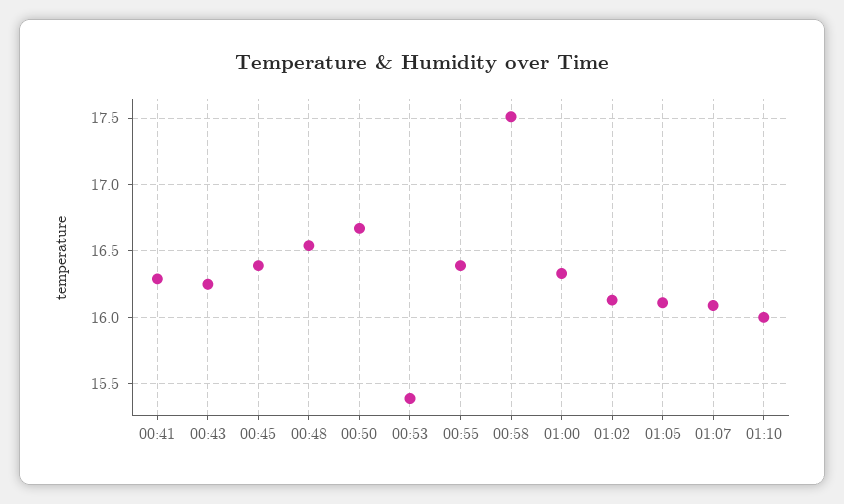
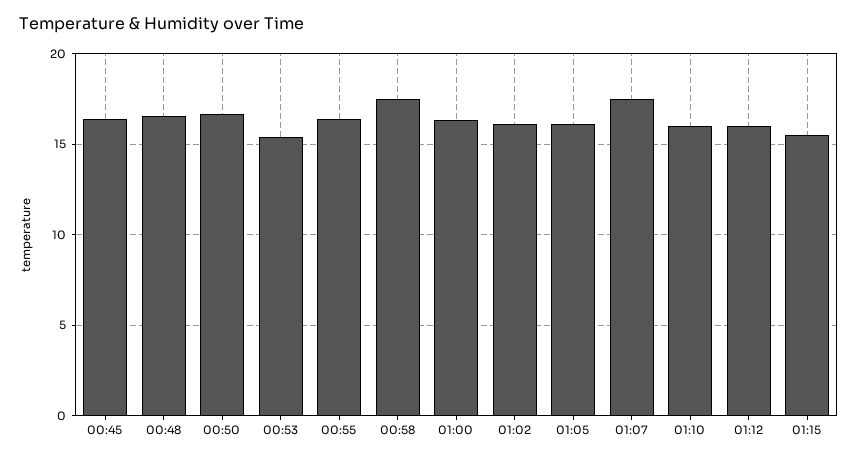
00:41: 16.3 -> none
00:43: 16.25 -> none
01:07: 16.1 -> 17.5
01:12: none -> 16
01:15: none -> 15.5

